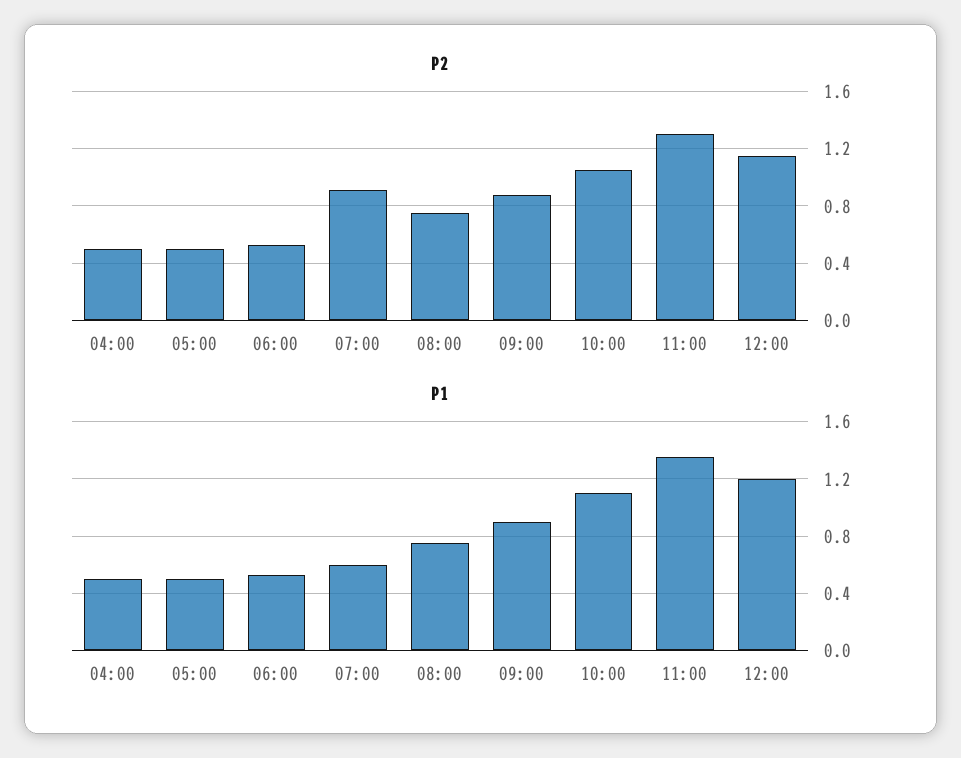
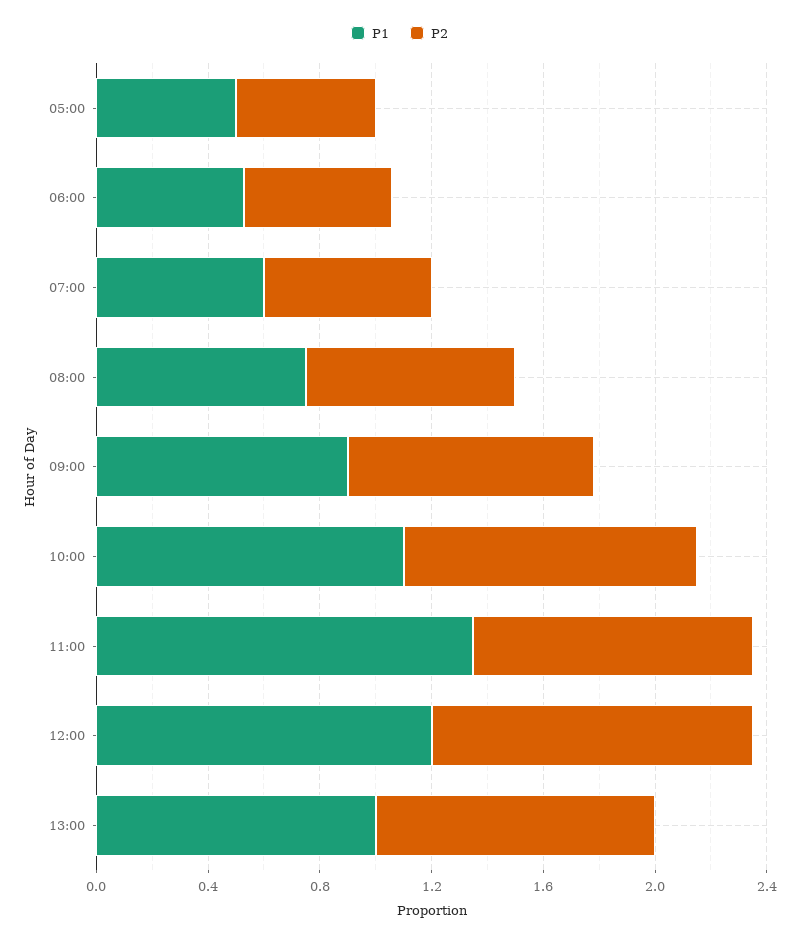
P2, 04:00: 0.5 -> none
P2, 07:00: 0.9 -> 0.6
P2, 11:00: 1.3 -> 1
P1, 04:00: 0.5 -> none
P1, 13:00: none -> 1
P2, 13:00: none -> 1

